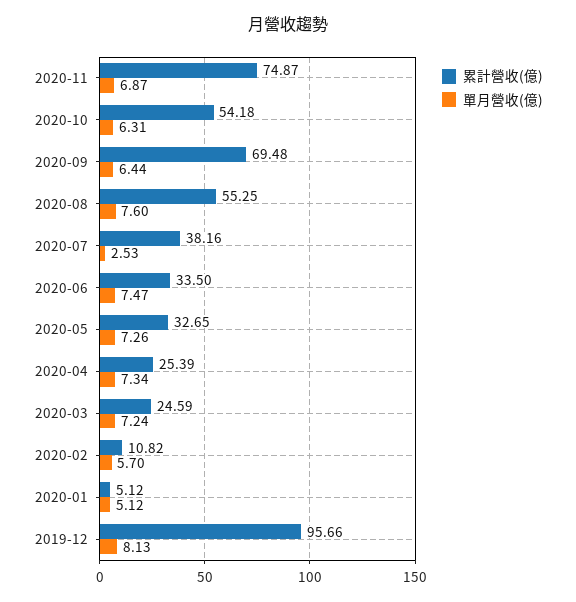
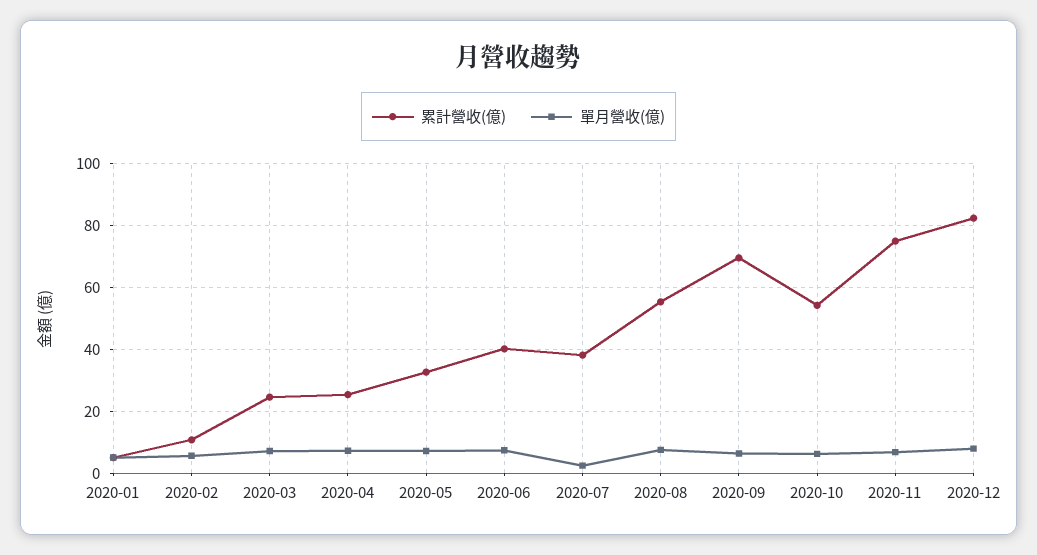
累計營收(億), 2020-06: 33.5 -> 40
累計營收(億), 2019-12: 95.66 -> none
單月營收(億), 2019-12: 8.13 -> none
累計營收(億), 2020-12: none -> 82
單月營收(億), 2020-12: none -> 8

